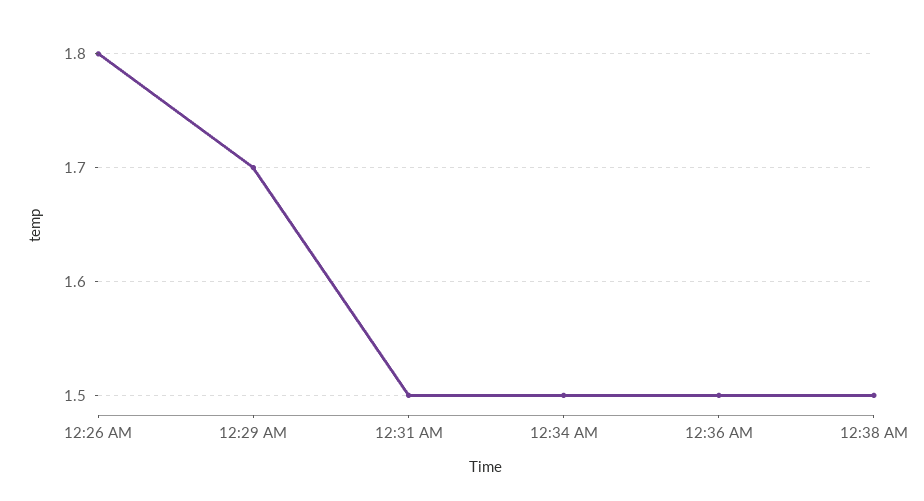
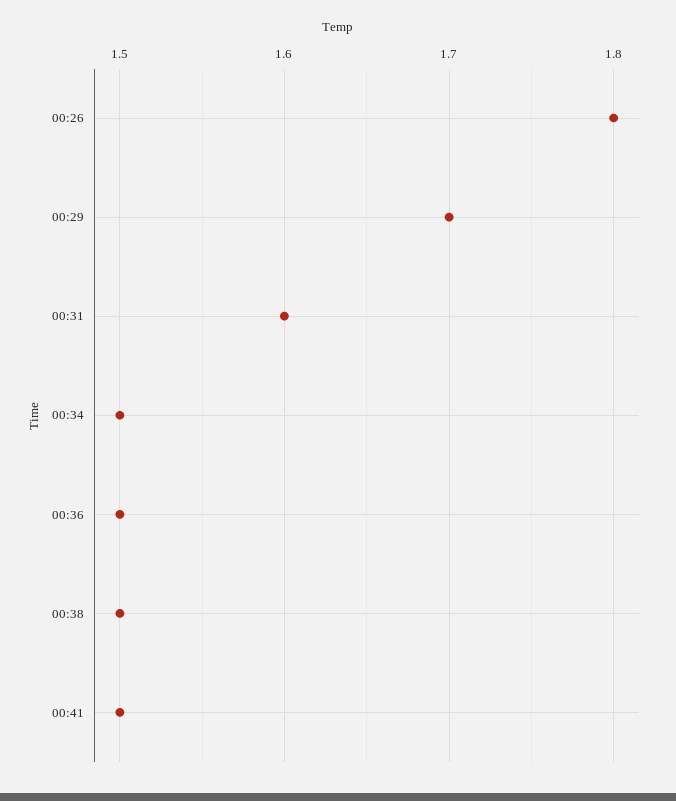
12:31 AM: 1.5 -> 1.6
00:41: none -> 1.5

